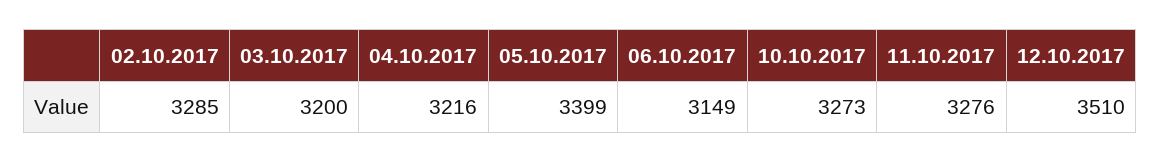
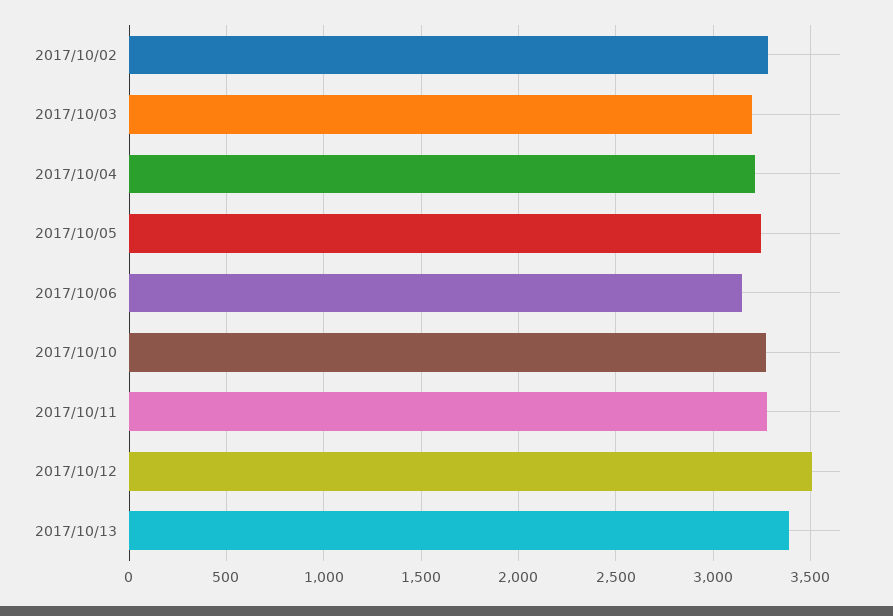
05.10.2017: 3399 -> 3250
2017/10/13: none -> 3400

